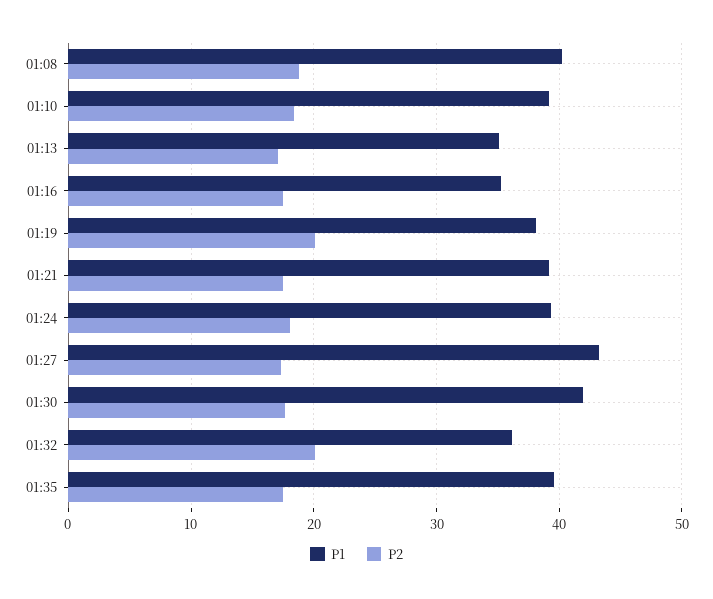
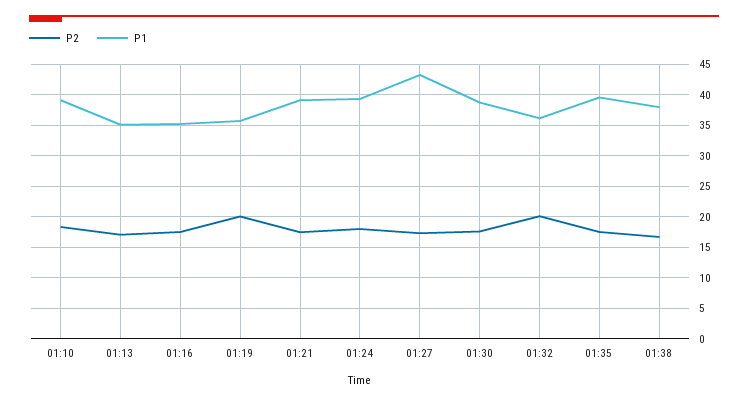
P1, 01:08: 40 -> none
P2, 01:08: 19 -> none
P1, 01:19: 38 -> 36
P1, 01:30: 42 -> 39
P2, 01:38: none -> 17
P1, 01:38: none -> 38

